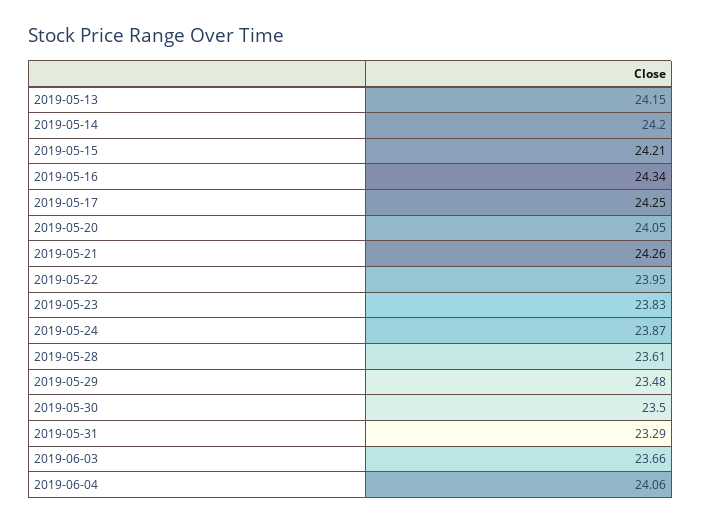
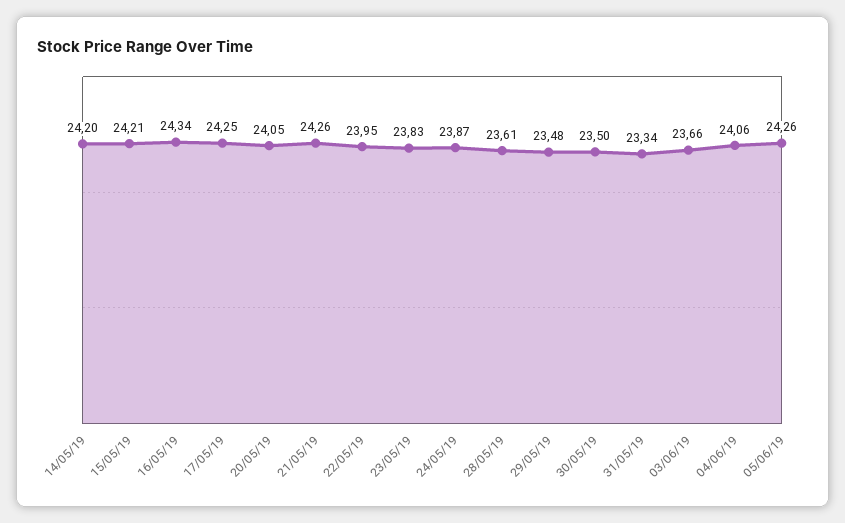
2019-05-13: 24.15 -> none
2019-05-31: 23.29 -> 23.34
05/06/19: none -> 24.26

